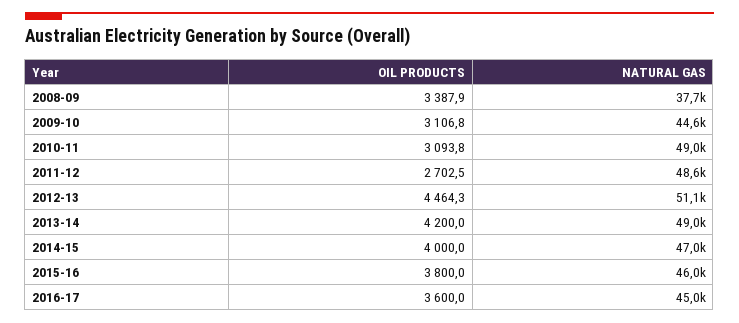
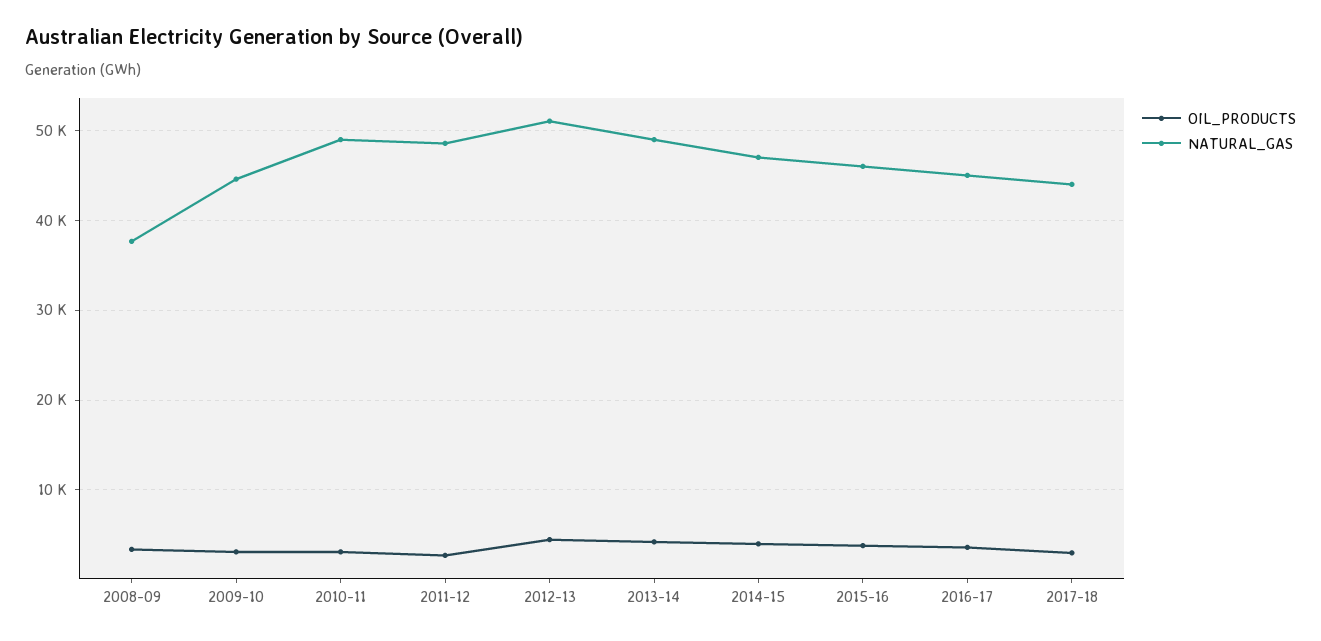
OIL PRODUCTS, 2017-18: none -> 3000
NATURAL GAS, 2017-18: none -> 44000

